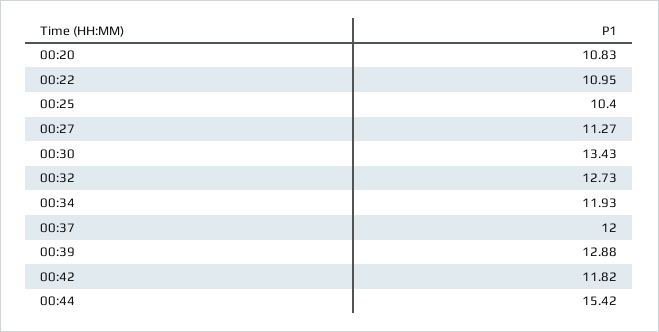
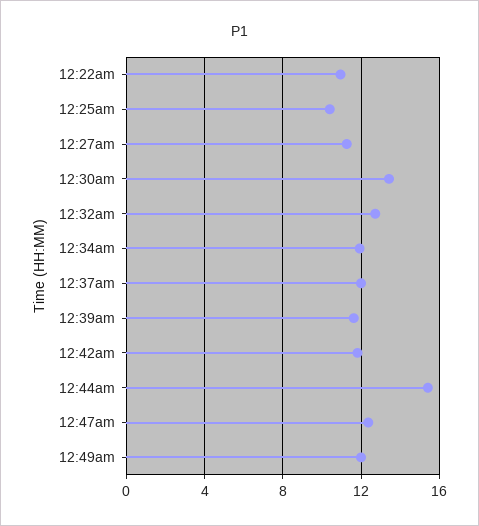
00:20: 10.83 -> none
00:39: 12.88 -> 11.5
12:47am: none -> 12.5
12:49am: none -> 12

